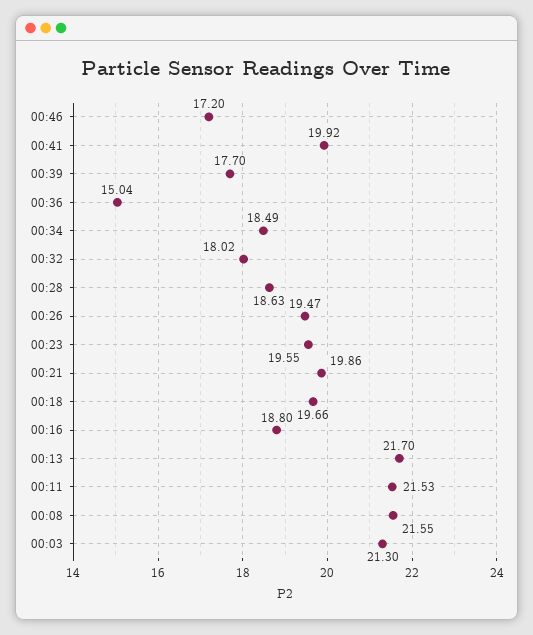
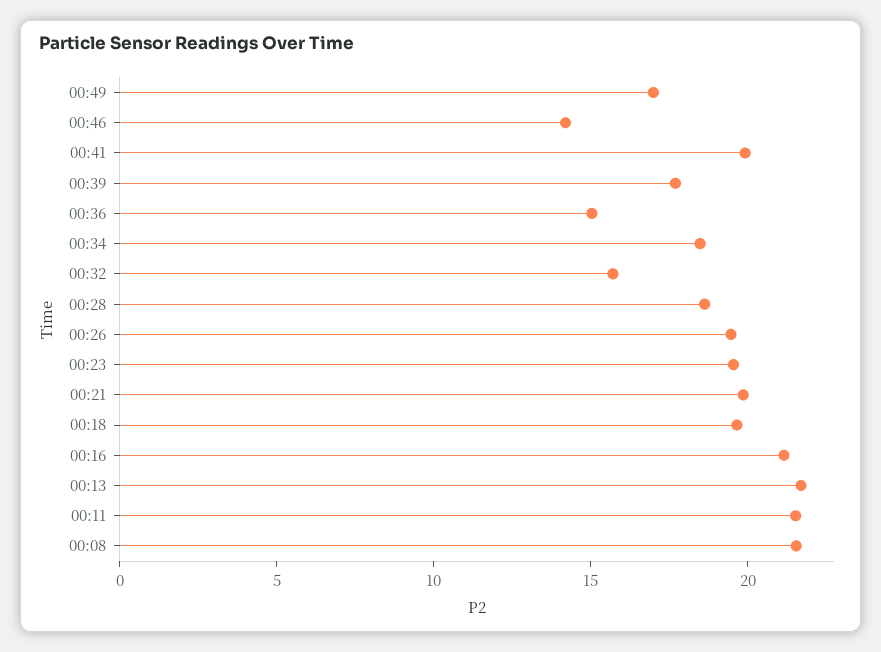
00:46: 17.2 -> 14
00:32: 18.02 -> 16
00:16: 18.8 -> 21
00:03: 21.3 -> none
00:49: none -> 17

